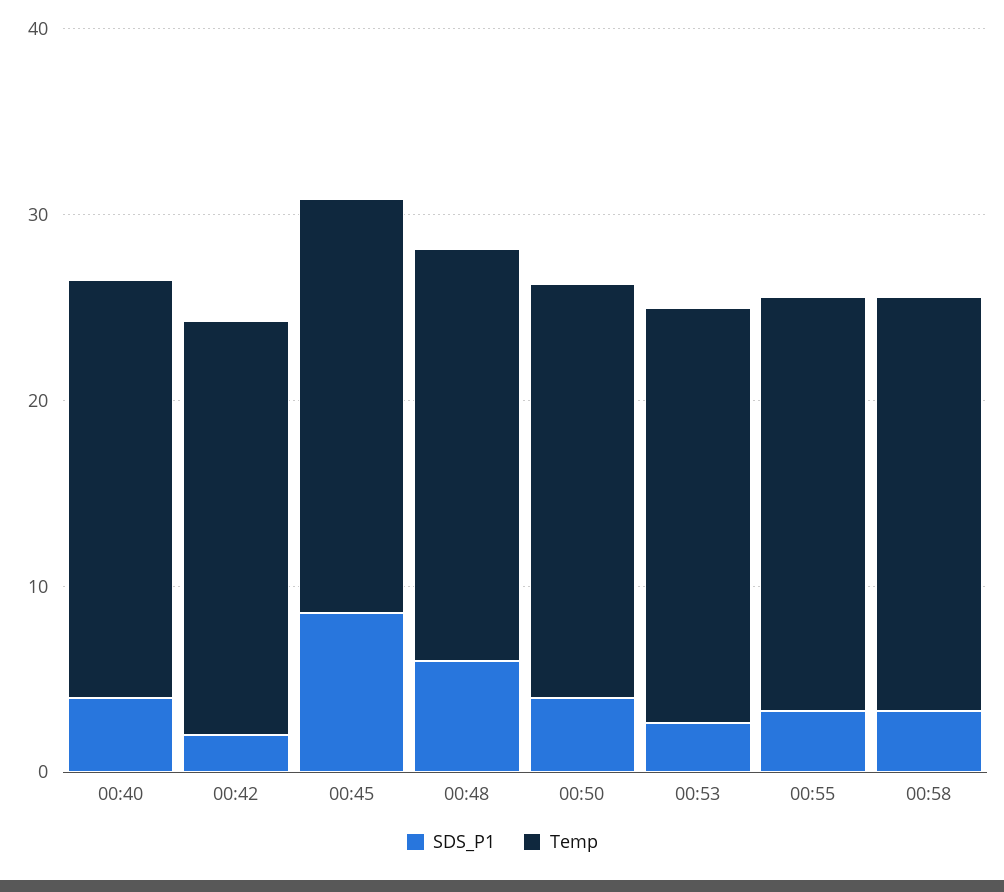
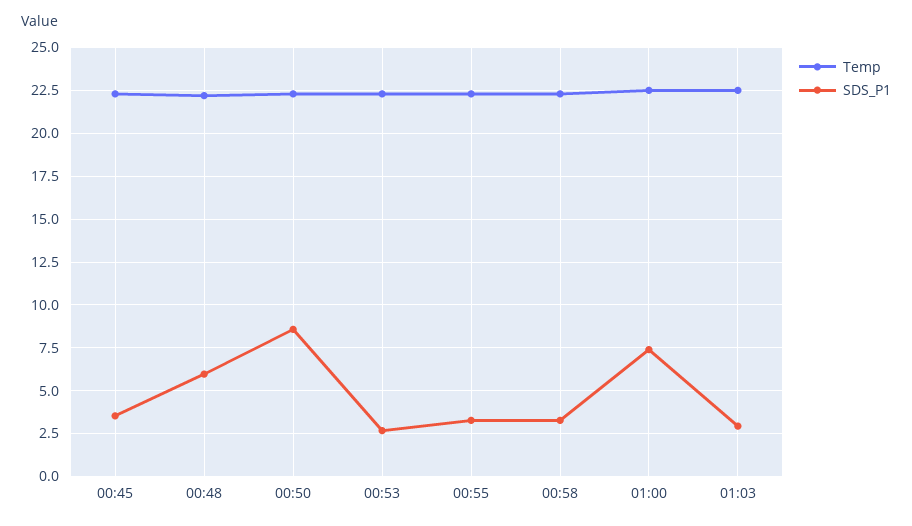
SDS_P1, 00:40: 4 -> none
Temp, 00:40: 22 -> none
SDS_P1, 00:42: 2 -> none
Temp, 00:42: 22 -> none
SDS_P1, 00:45: 8 -> 3.5
SDS_P1, 00:50: 4 -> 8.5
Temp, 01:00: none -> 22.5
SDS_P1, 01:00: none -> 7.5
Temp, 01:03: none -> 22.5
SDS_P1, 01:03: none -> 3

